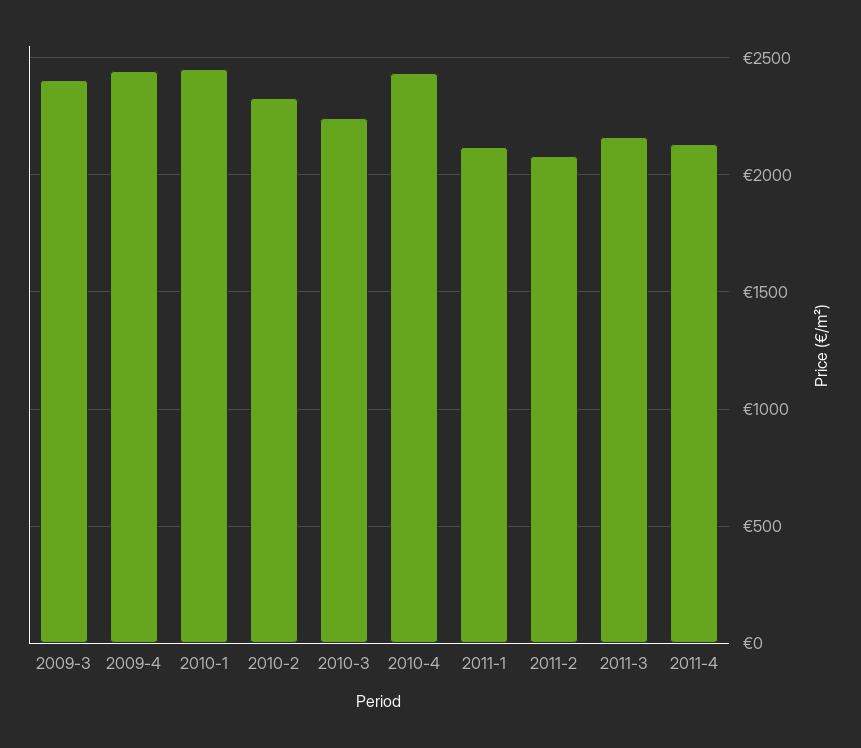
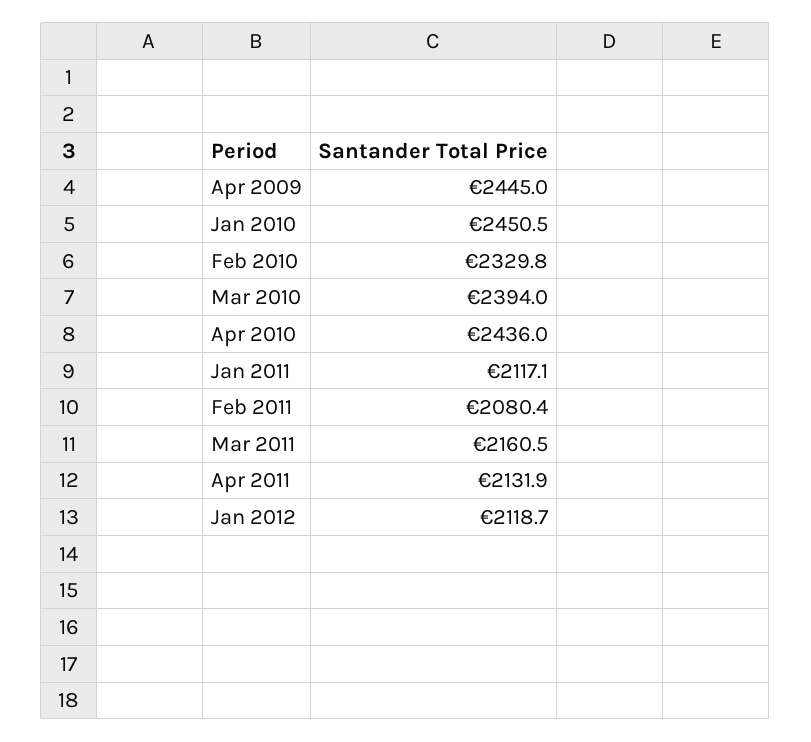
2009-3: 2400 -> none
2010-3: 2250 -> 2394
Jan 2012: none -> 2118.7

